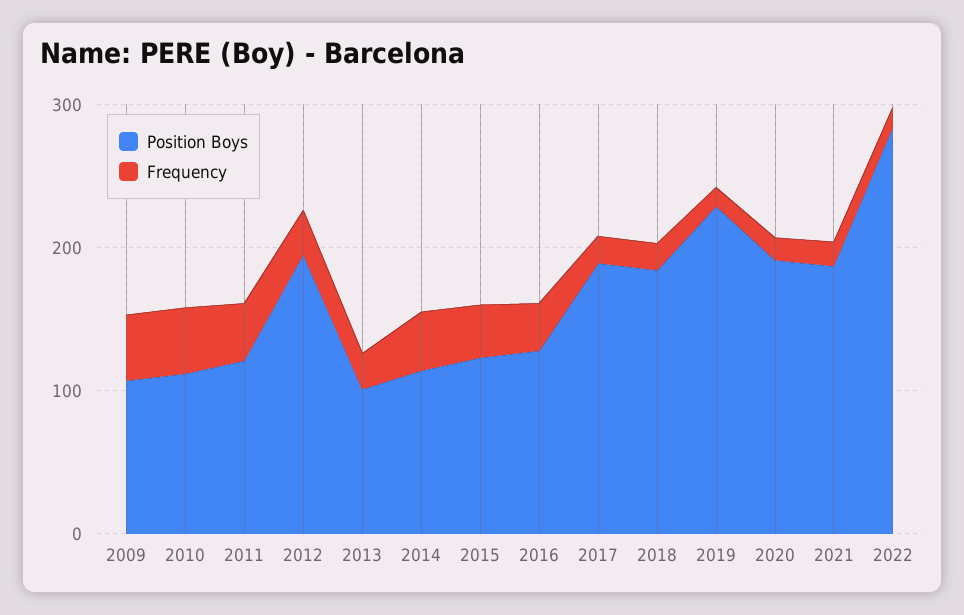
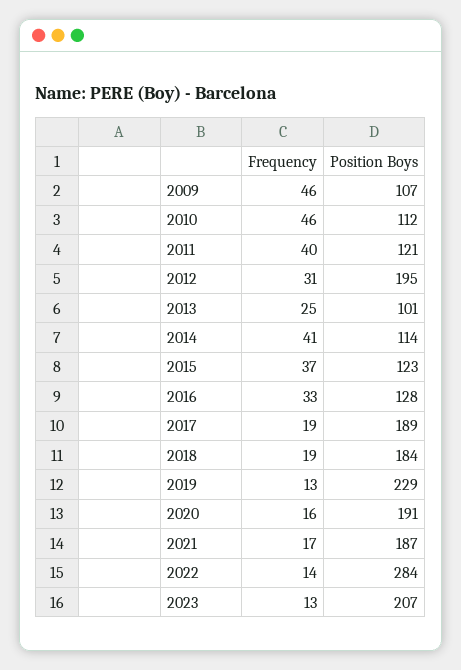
Frequency, 2023: none -> 13
Position Boys, 2023: none -> 207

